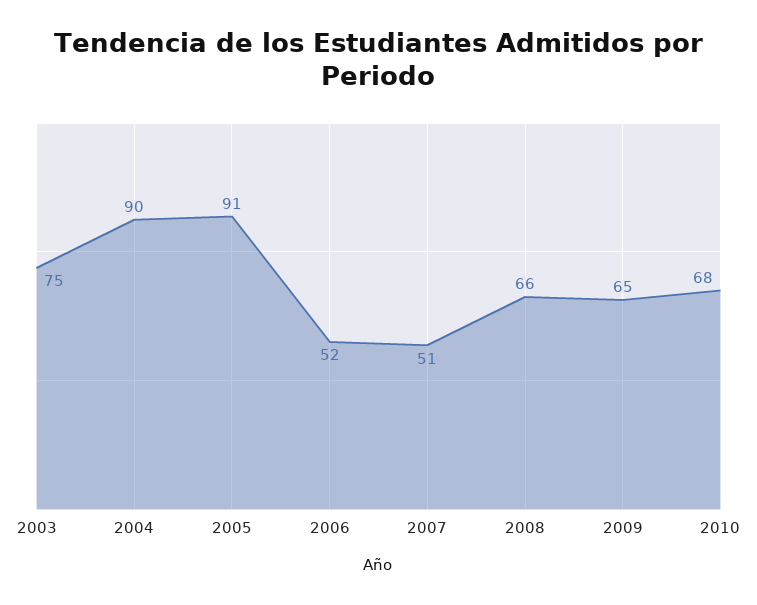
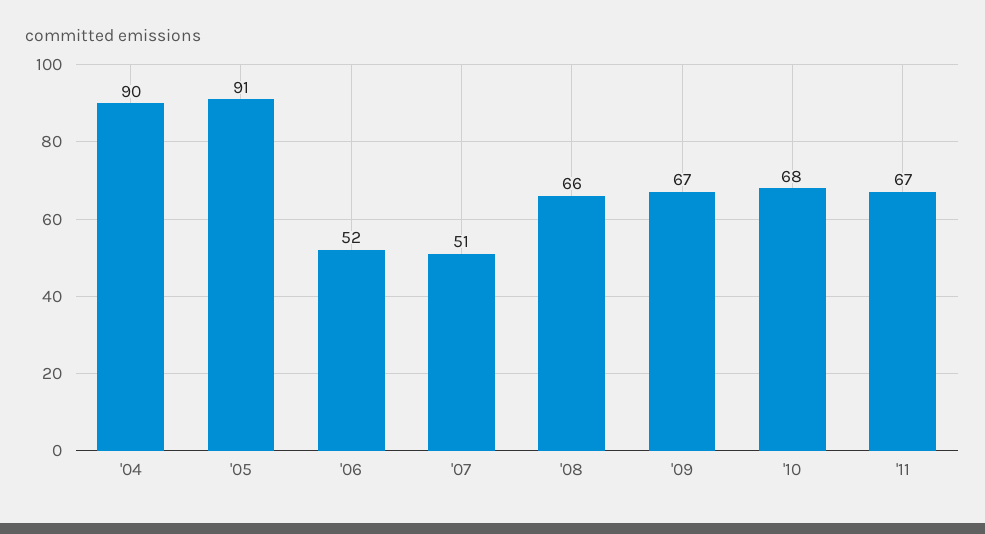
2003: 75 -> none
2009: 65 -> 67
'11: none -> 67

